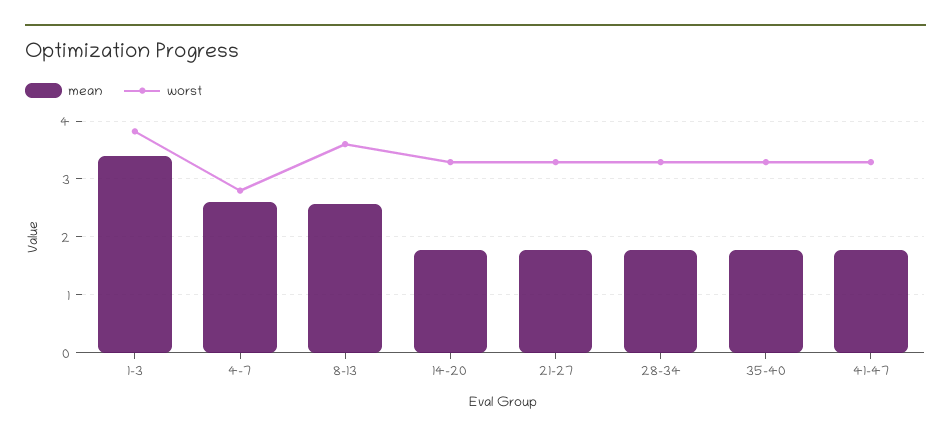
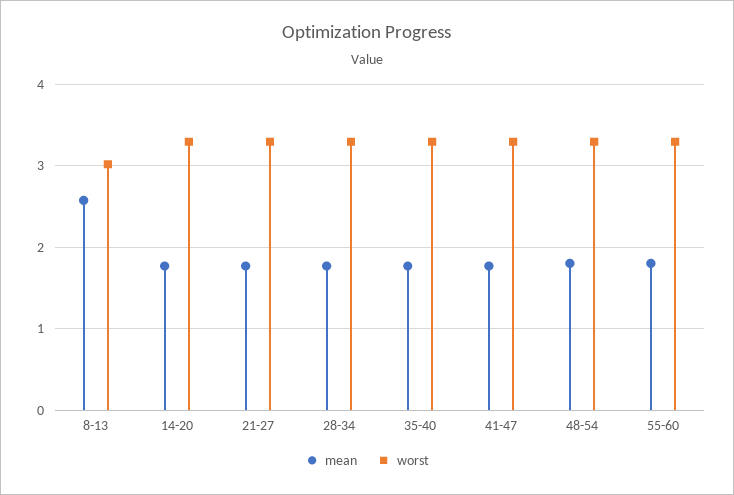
mean, 1-3: 3.4 -> none
worst, 1-3: 3.8 -> none
mean, 4-7: 2.6 -> none
worst, 4-7: 2.8 -> none
worst, 8-13: 3.6 -> 3
mean, 48-54: none -> 1.8
worst, 48-54: none -> 3.3
mean, 55-60: none -> 1.8
worst, 55-60: none -> 3.3

